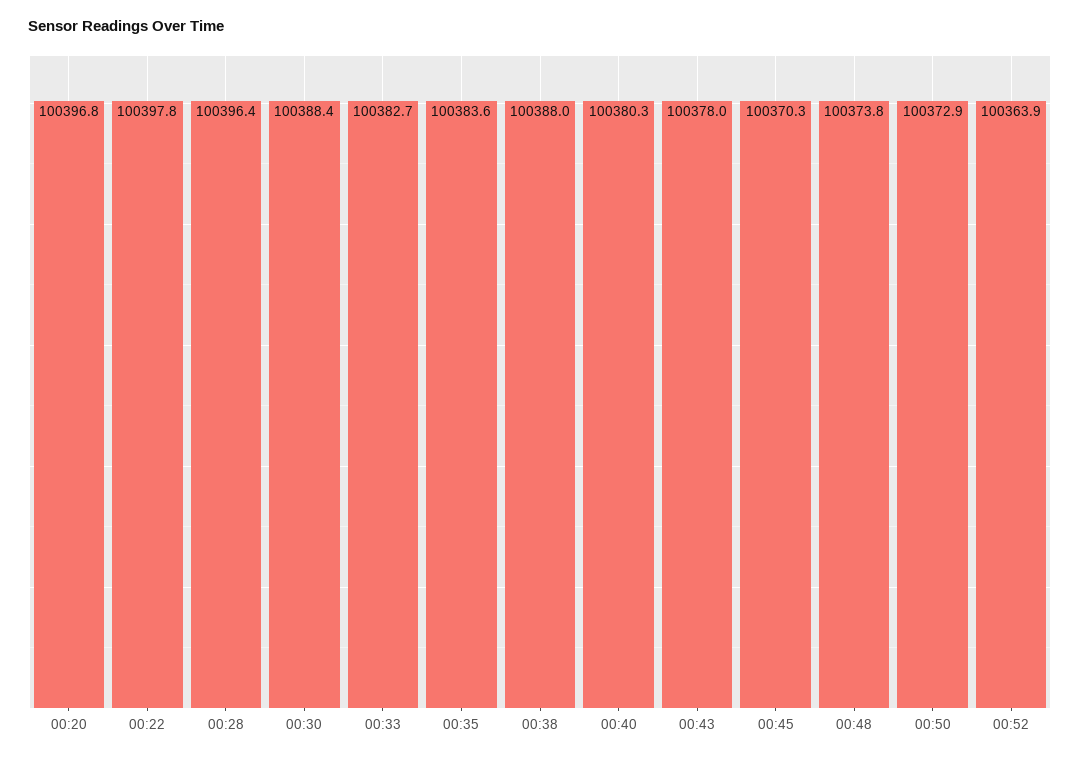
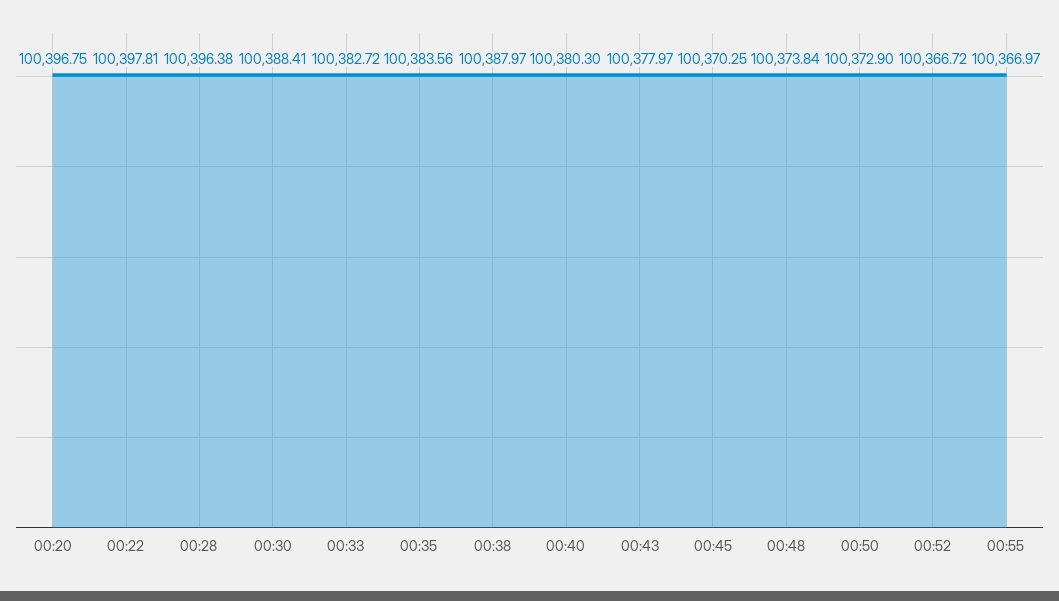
00:52: 100363.9 -> 100366.72
00:55: none -> 100366.97

